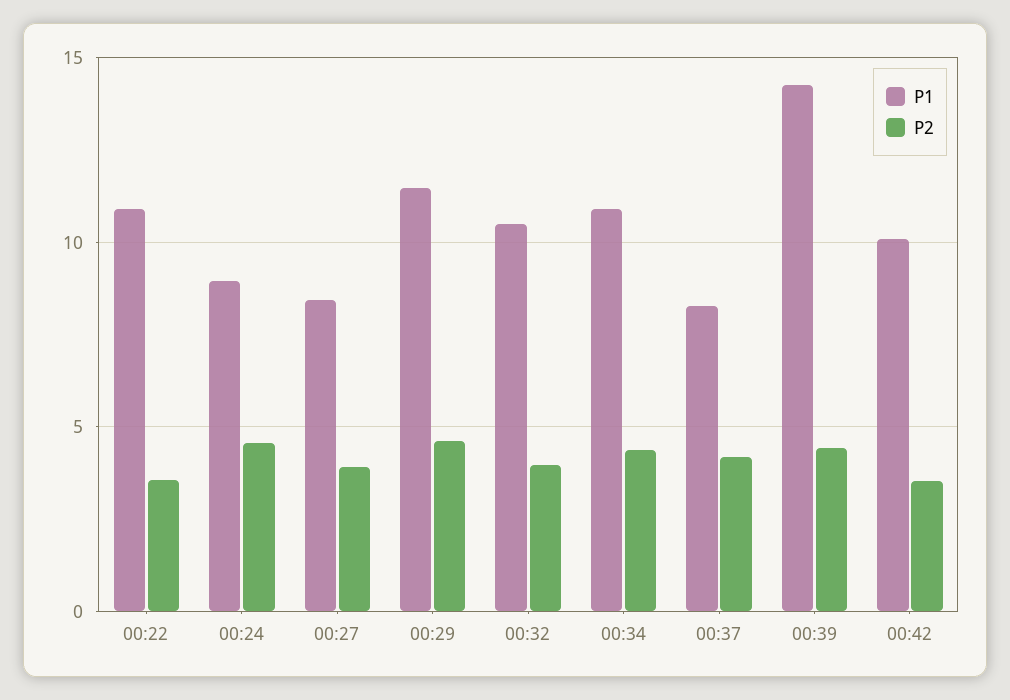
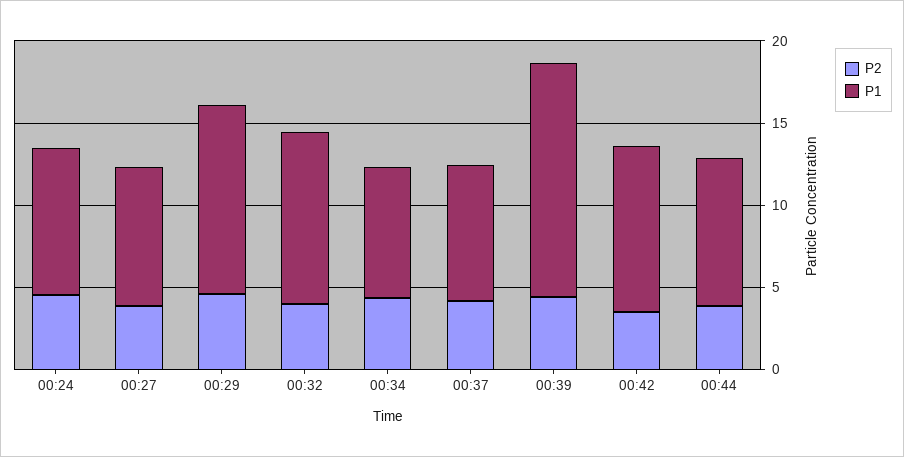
P1, 00:22: 11 -> none
P2, 00:22: 3.5 -> none
P1, 00:34: 11 -> 8
P2, 00:44: none -> 4
P1, 00:44: none -> 9

